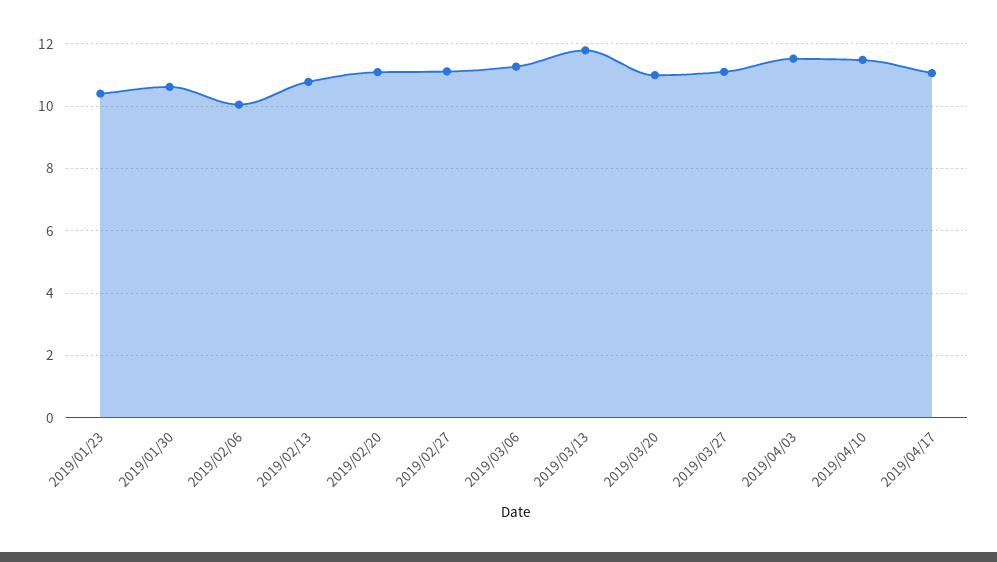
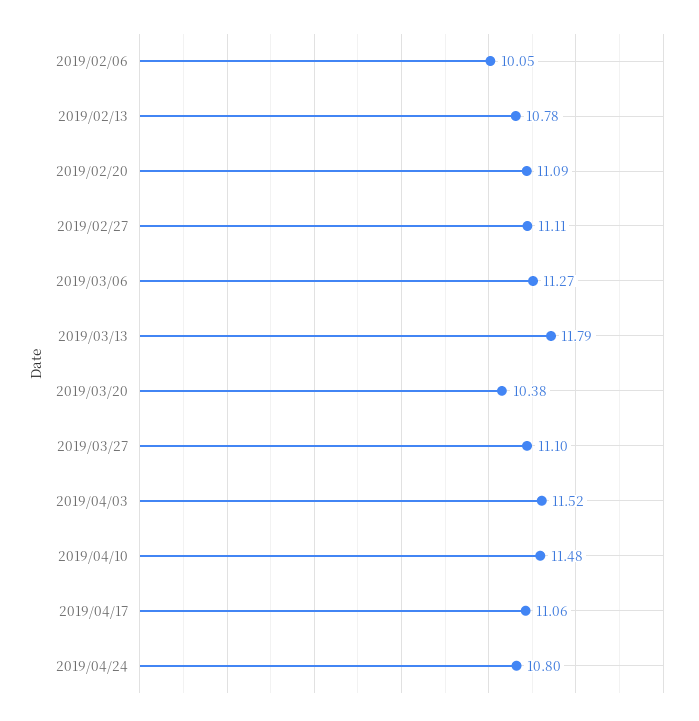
2019/01/23: 10.4 -> none
2019/01/30: 10.6 -> none
2019/03/20: 11 -> 10.38
2019/04/24: none -> 10.8

